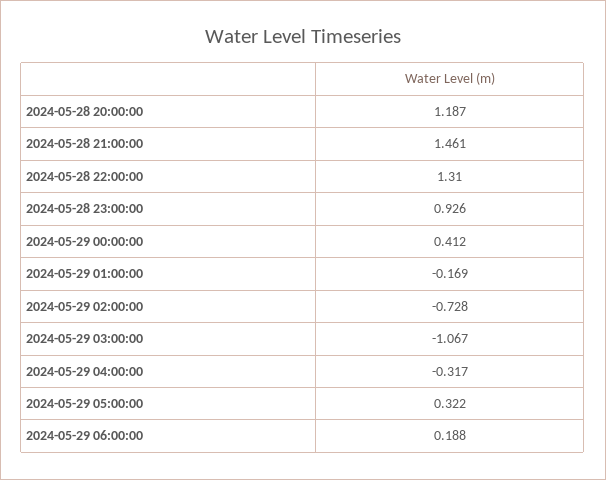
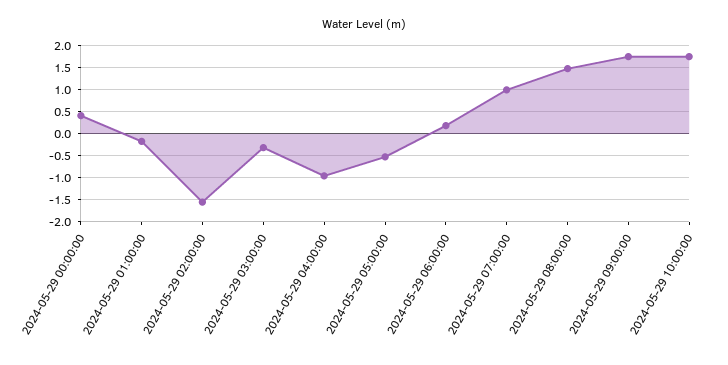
2024-05-28 20:00:00: 1.187 -> none
2024-05-28 21:00:00: 1.461 -> none
2024-05-28 22:00:00: 1.31 -> none
2024-05-28 23:00:00: 0.926 -> none
2024-05-29 02:00:00: -0.728 -> -1.5
2024-05-29 03:00:00: -1.067 -> -0.25
2024-05-29 04:00:00: -0.317 -> -1
2024-05-29 05:00:00: 0.322 -> -0.5
2024-05-29 07:00:00: none -> 1
2024-05-29 08:00:00: none -> 1.5
2024-05-29 09:00:00: none -> 1.75
2024-05-29 10:00:00: none -> 1.75

